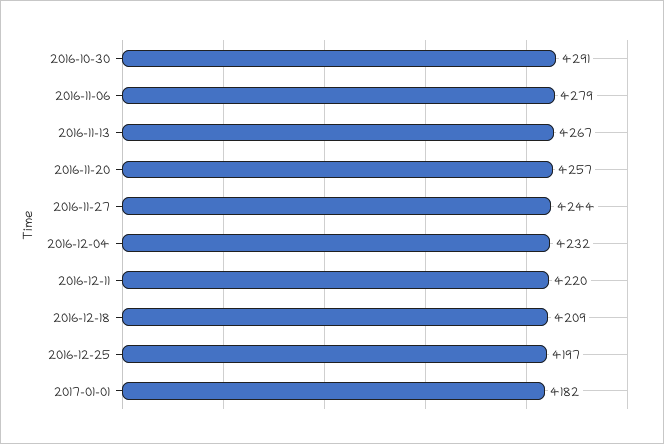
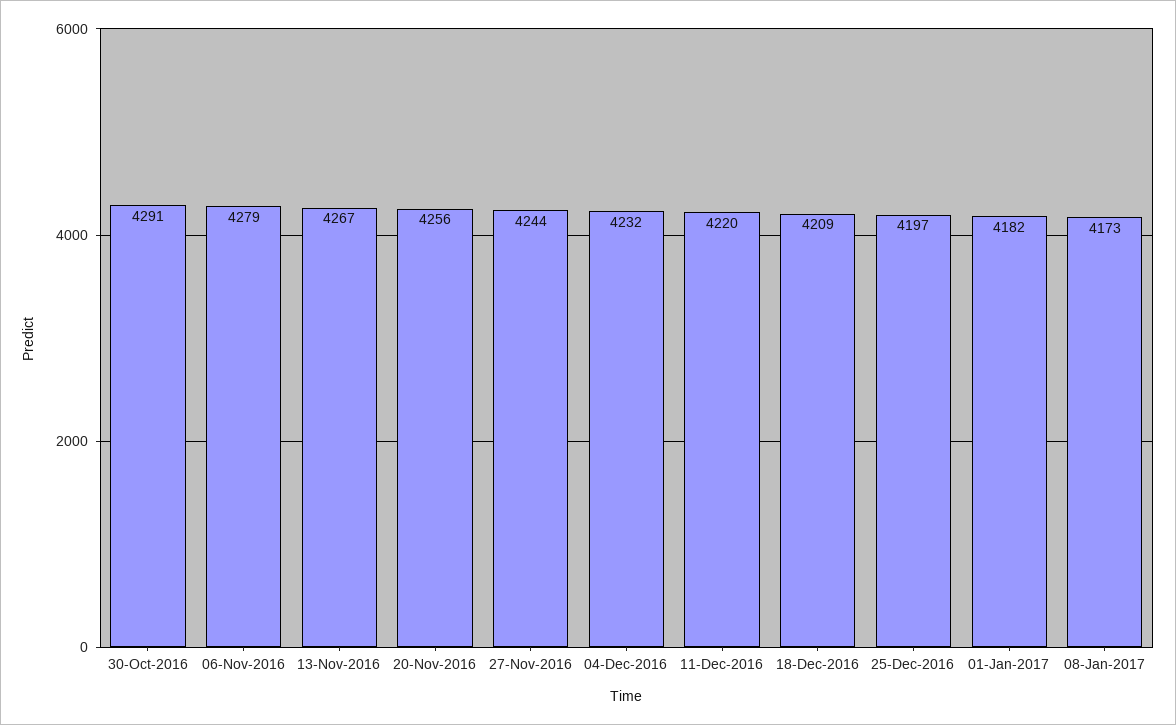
2016-11-20: 4257 -> 4256
08-Jan-2017: none -> 4173

